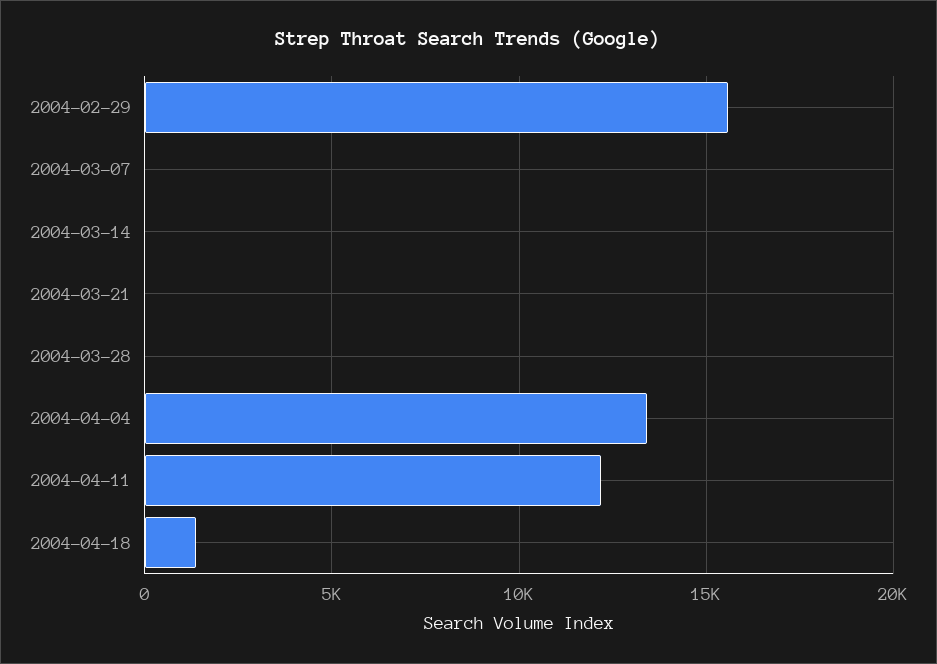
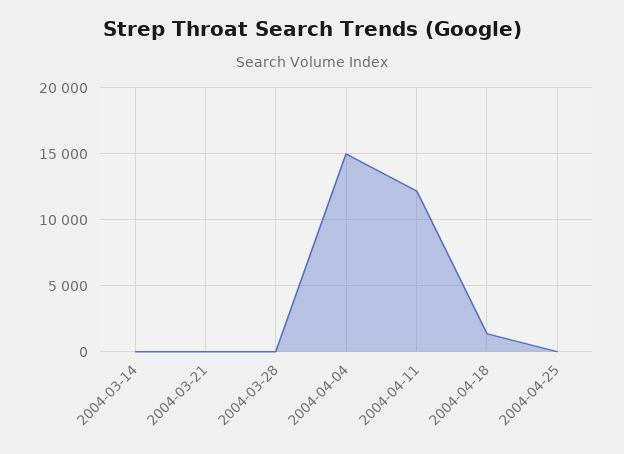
2004-02-29: 15500 -> none
2004-03-07: 0 -> none
2004-04-04: 13500 -> 15000
2004-04-25: none -> 0

